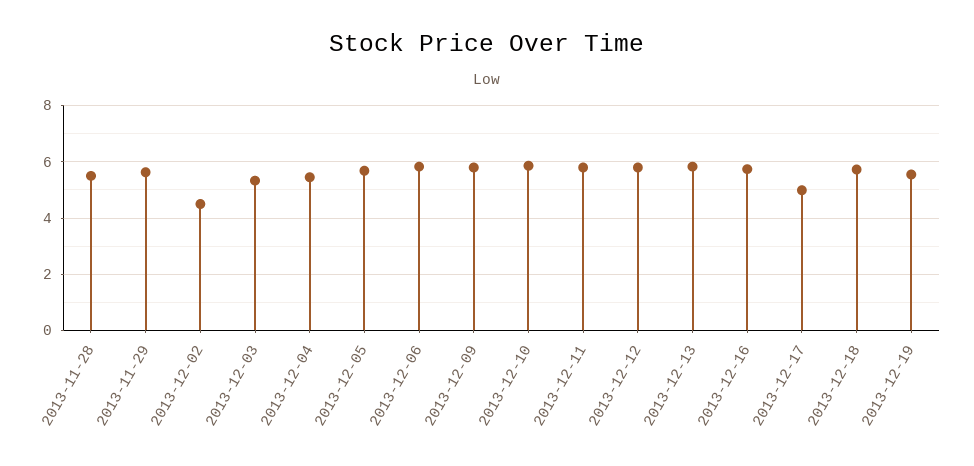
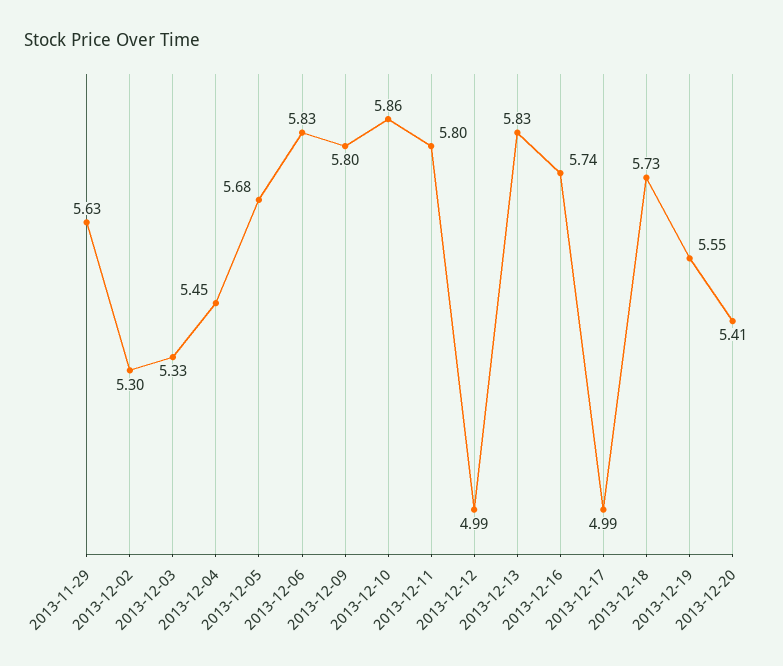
2013-11-28: 5.5 -> none
2013-12-02: 4.5 -> 5.3
2013-12-12: 5.75 -> 4.99
2013-12-20: none -> 5.41

